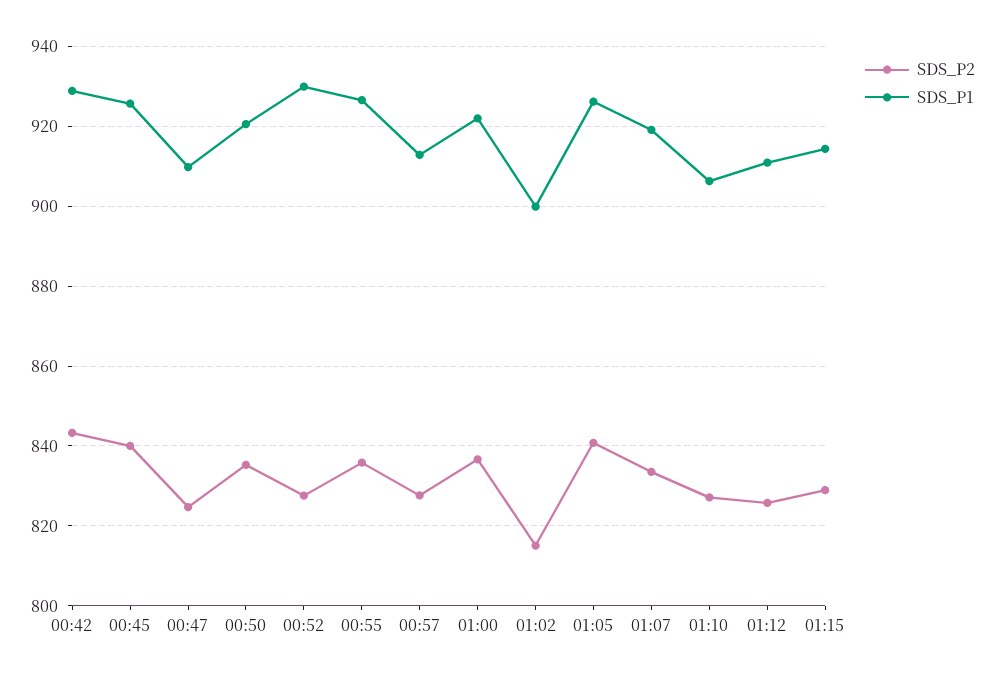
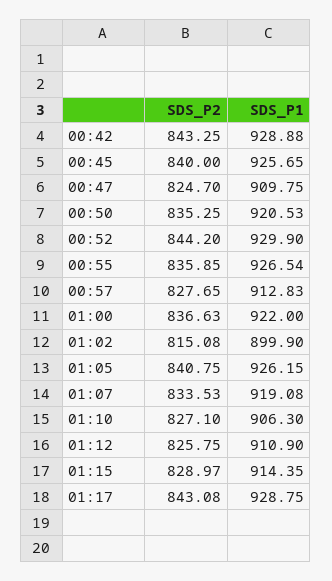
SDS_P2, 00:52: 828 -> 844.2
SDS_P2, 01:17: none -> 843.08
SDS_P1, 01:17: none -> 928.75

